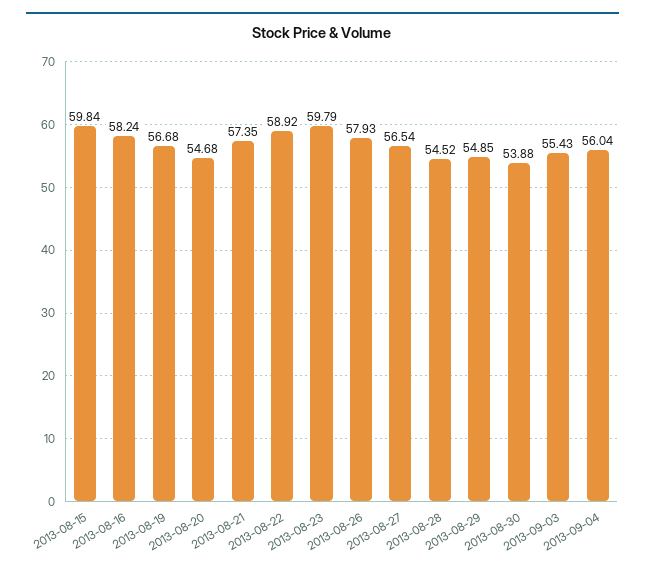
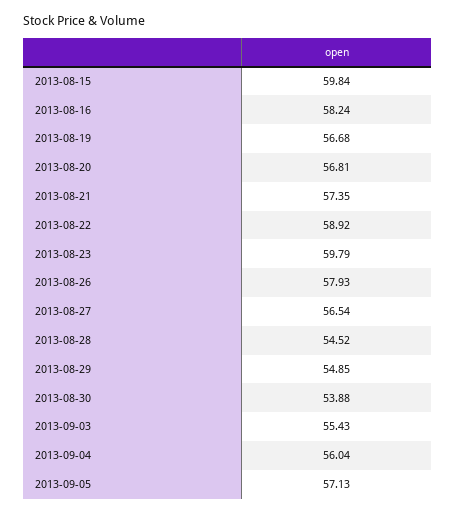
2013-08-20: 54.68 -> 56.81
2013-09-05: none -> 57.13

